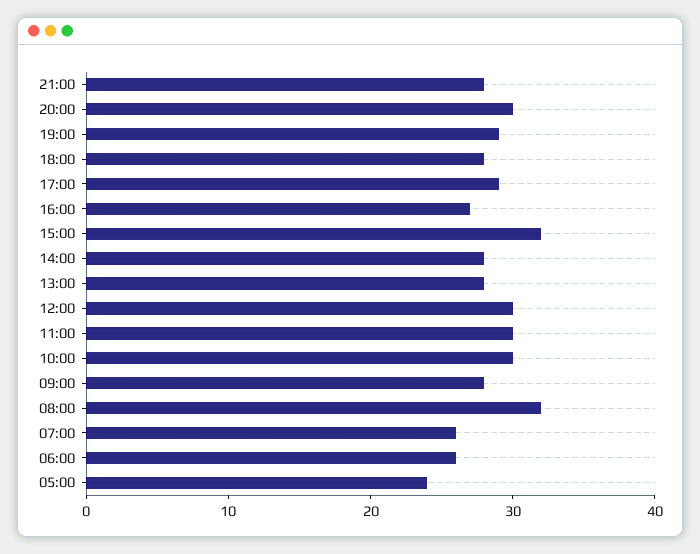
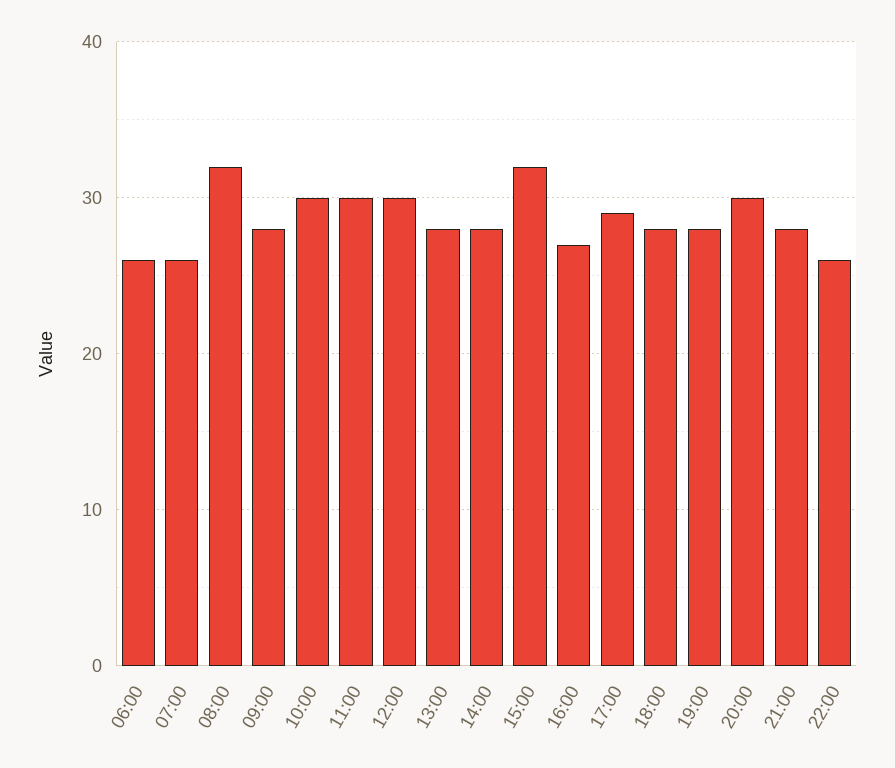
19:00: 29 -> 28
05:00: 24 -> none
22:00: none -> 26

